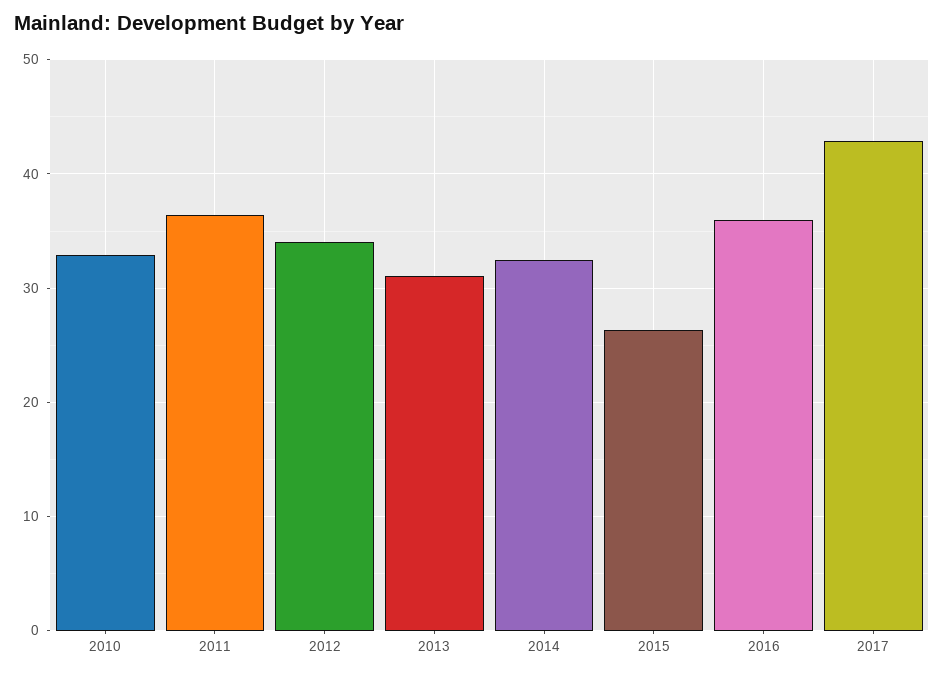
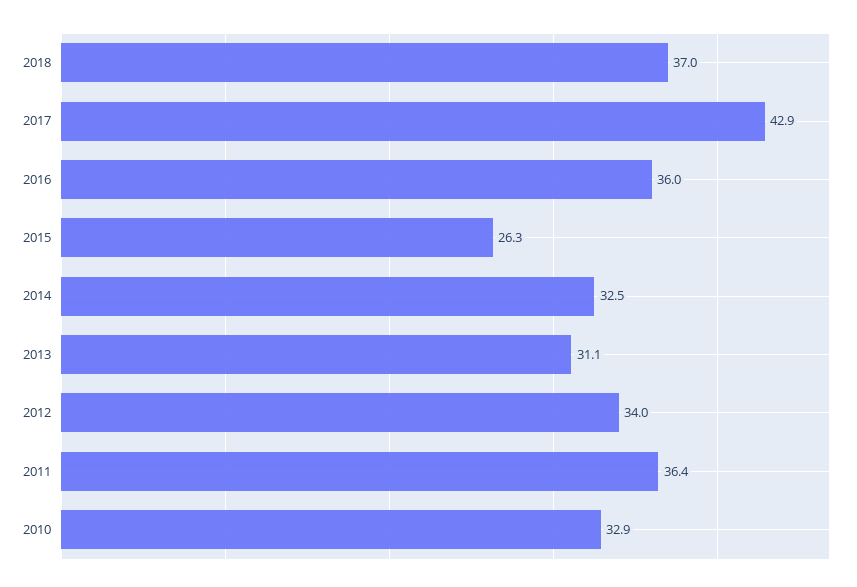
2018: none -> 37

